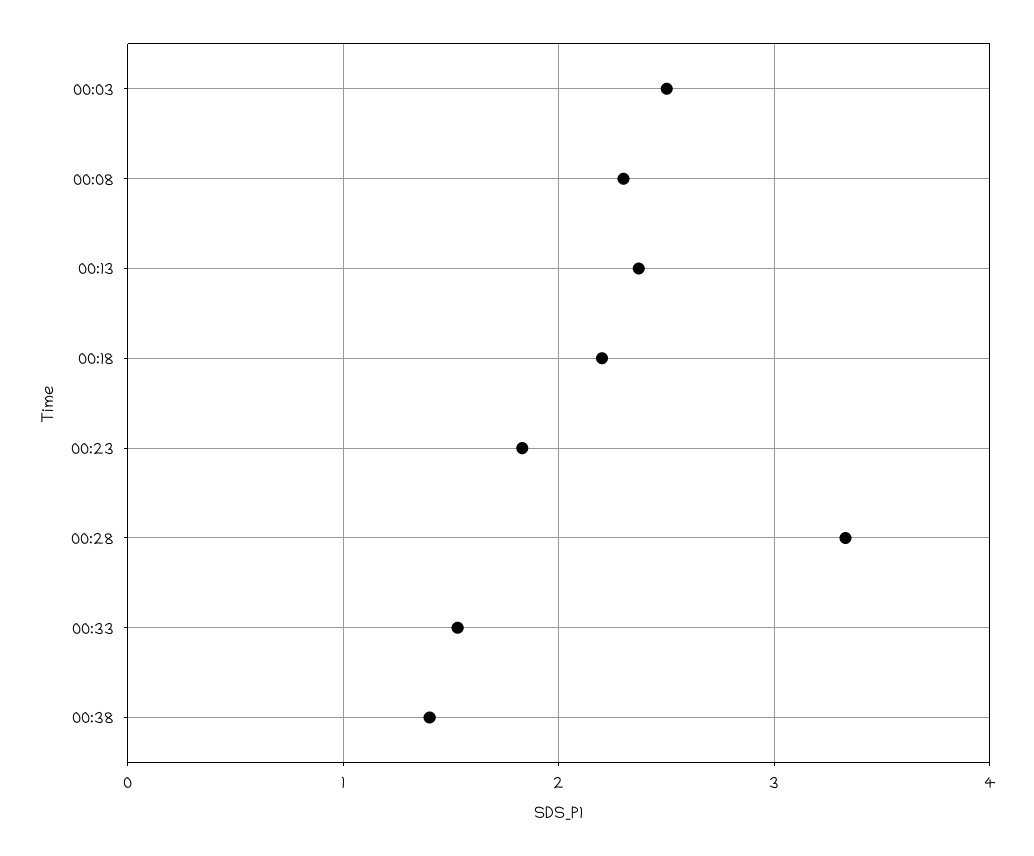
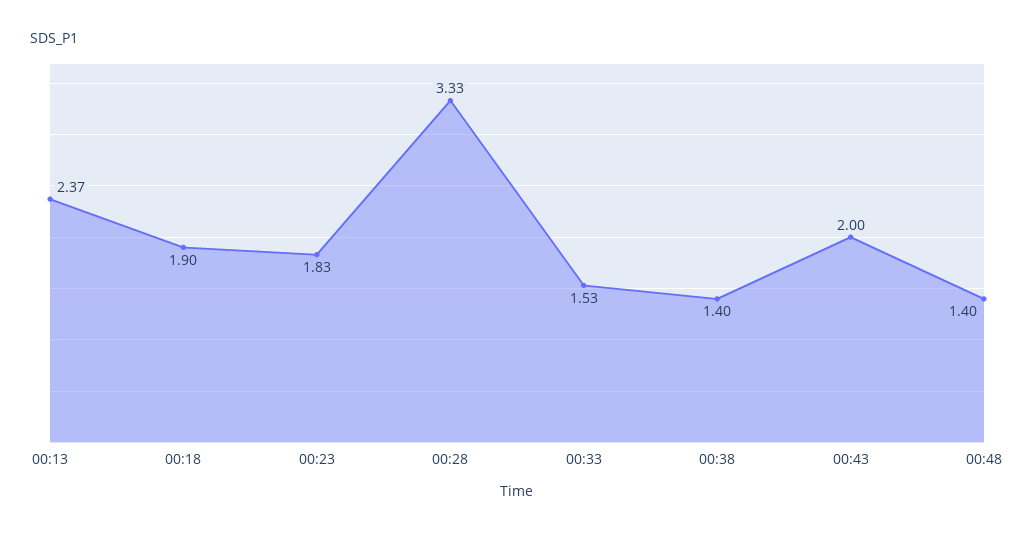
00:03: 2.5 -> none
00:08: 2.3 -> none
00:18: 2.2 -> 1.9
00:43: none -> 2
00:48: none -> 1.4

